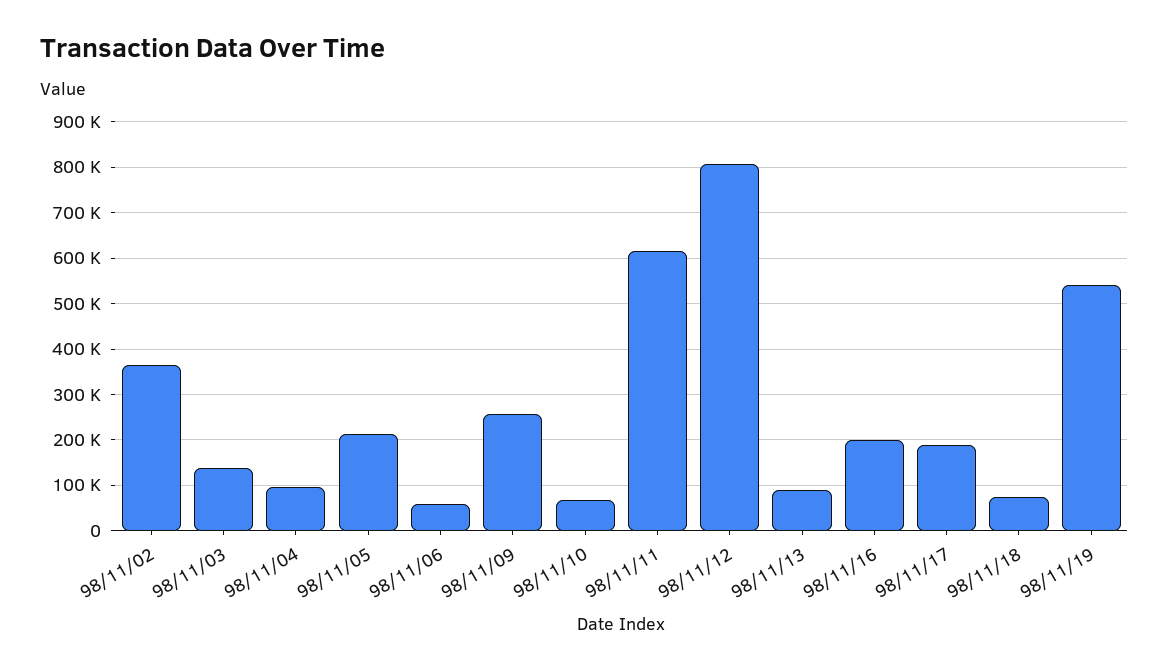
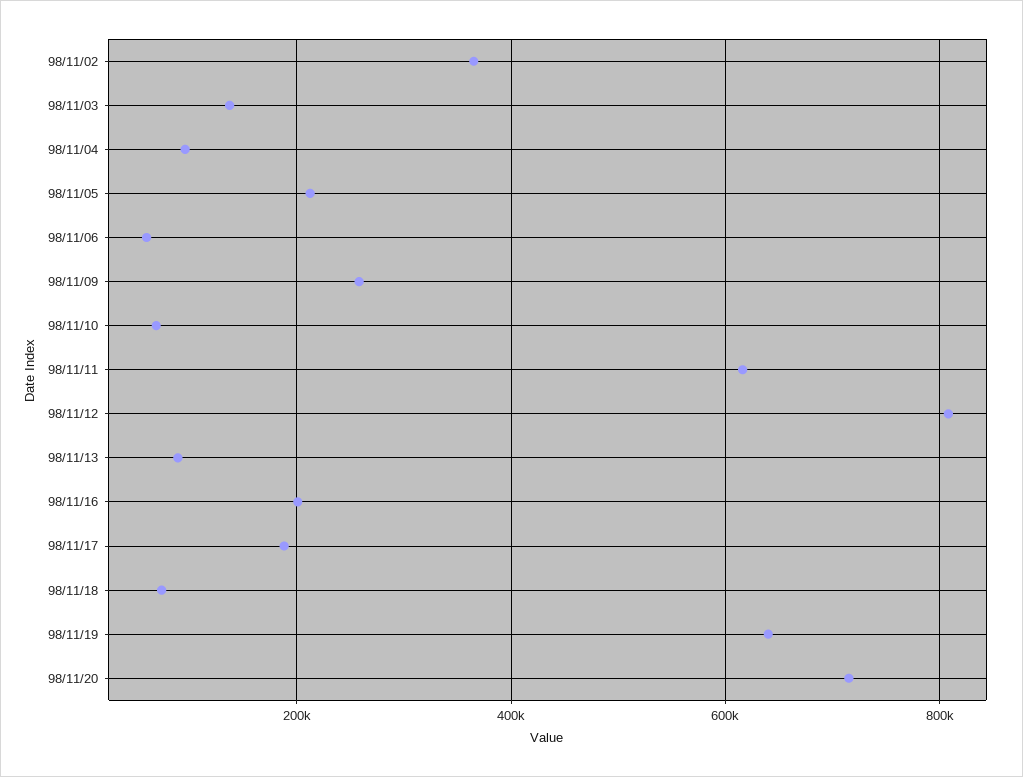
98/11/19: 540000 -> 640000
98/11/20: none -> 720000

